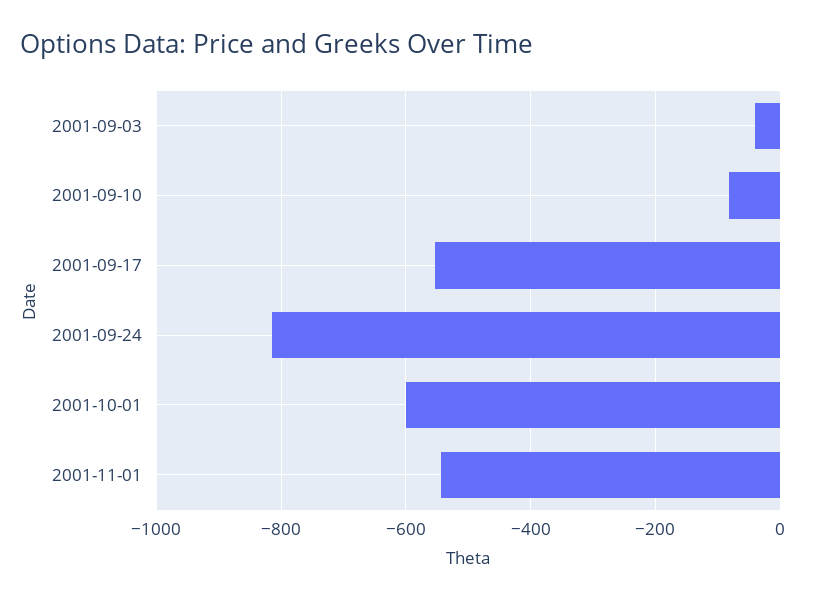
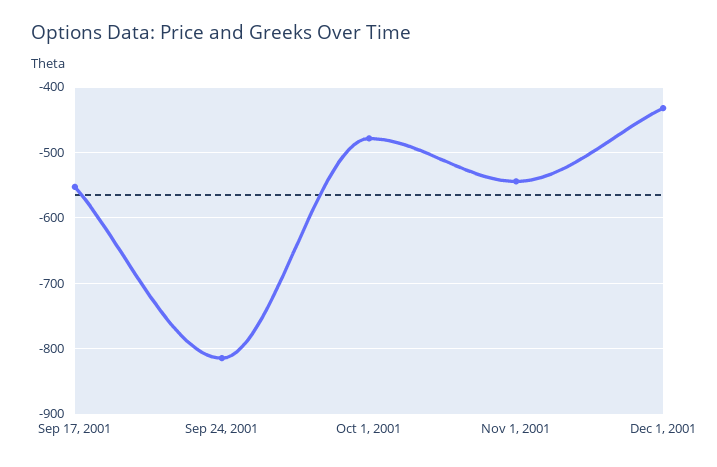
2001-09-03: -40 -> none
2001-09-10: -80 -> none
2001-10-01: -600 -> -480
Dec 1, 2001: none -> -430

